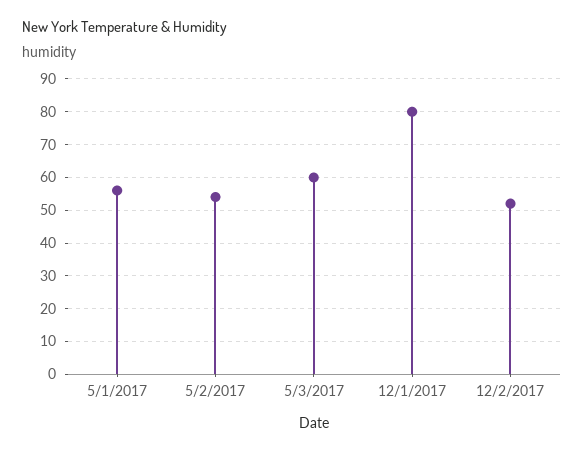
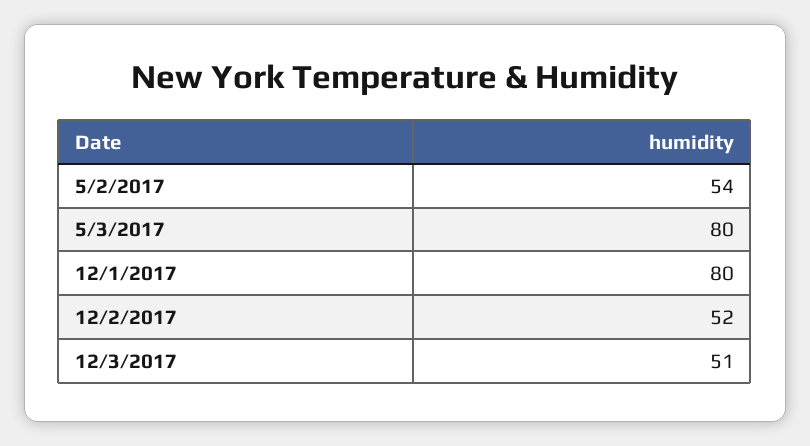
5/1/2017: 55 -> none
5/3/2017: 60 -> 80
12/3/2017: none -> 51

